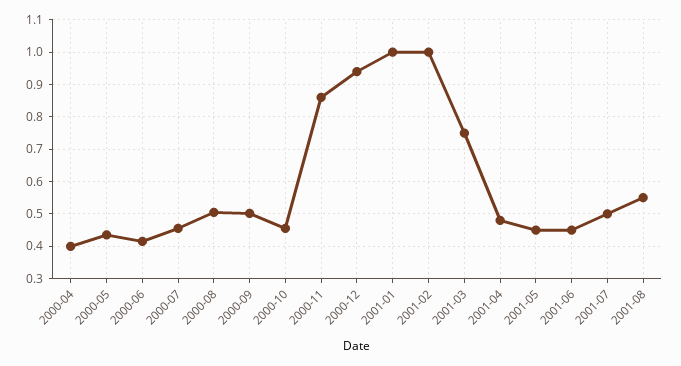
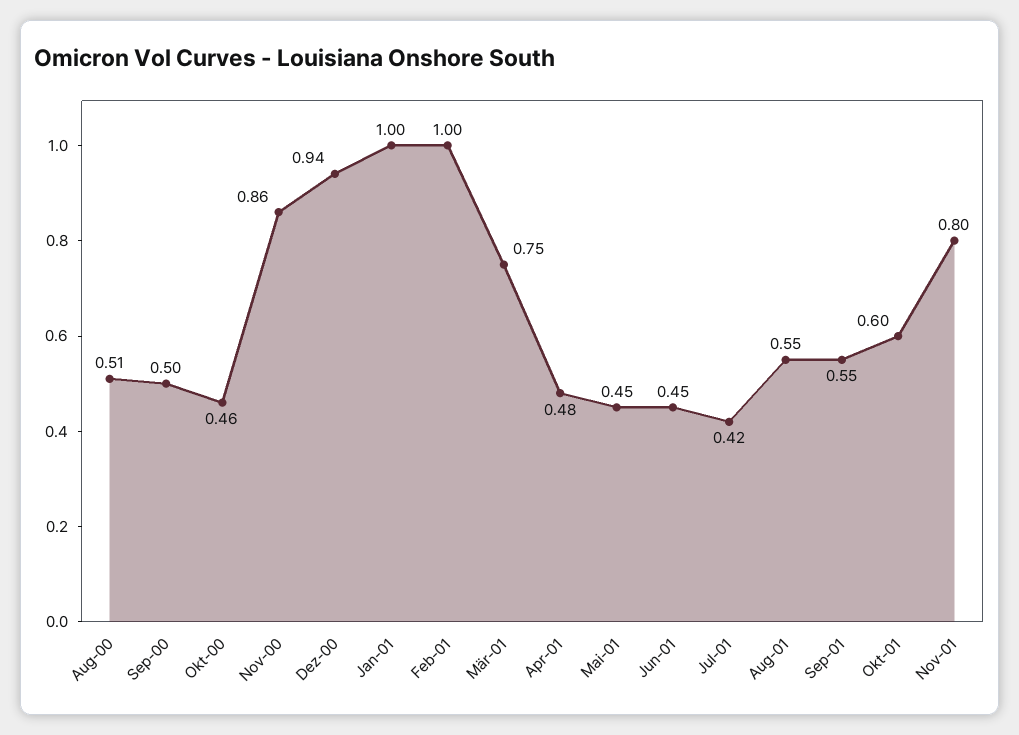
2000-04: 0.4 -> none
2000-05: 0.44 -> none
2000-06: 0.42 -> none
2000-07: 0.46 -> none
2001-07: 0.5 -> 0.42
Sep-01: none -> 0.55
Okt-01: none -> 0.6
Nov-01: none -> 0.8

